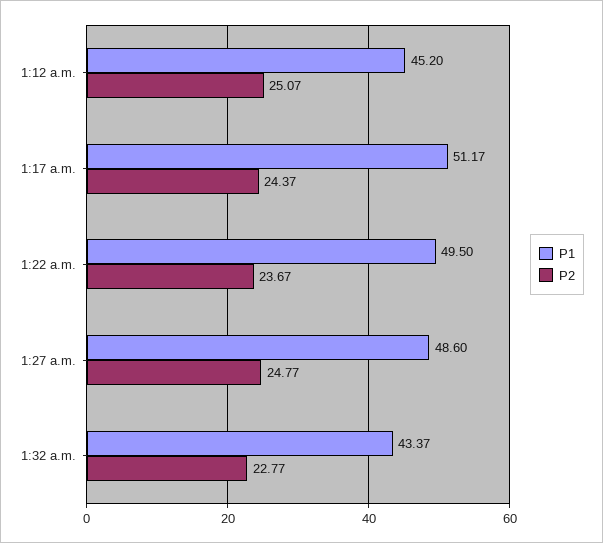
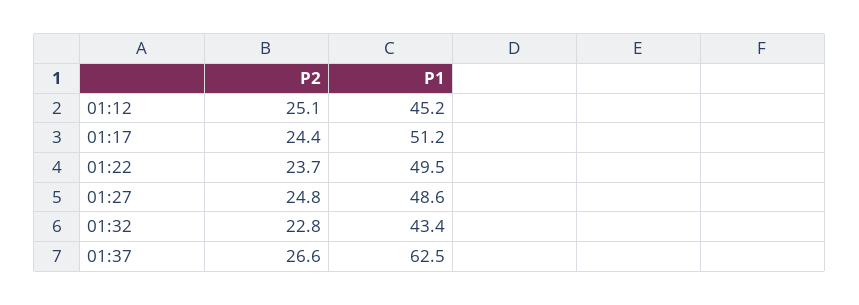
P2, 01:37: none -> 26.6
P1, 01:37: none -> 62.5

